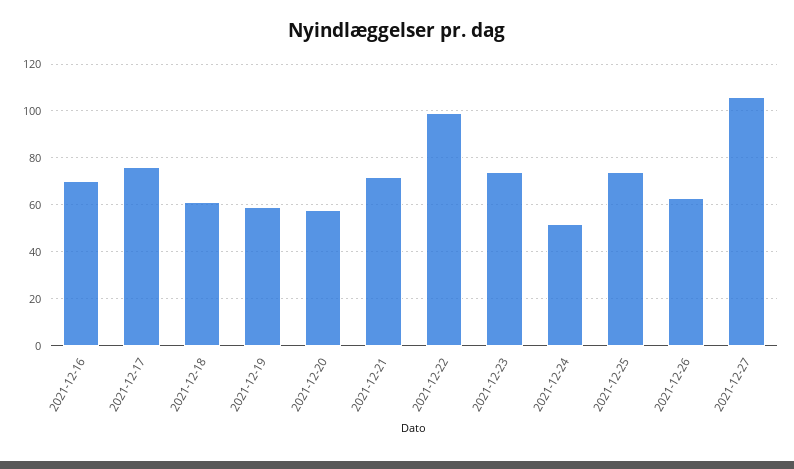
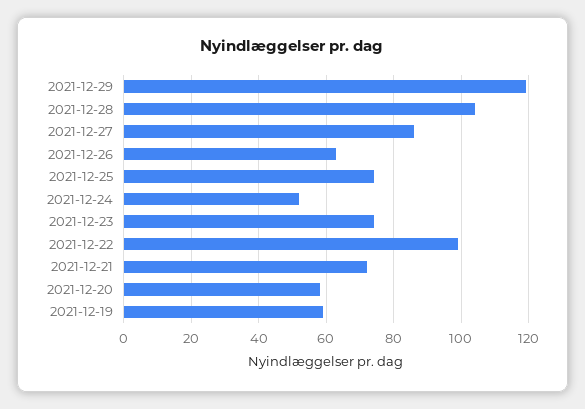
2021-12-16: 70 -> none
2021-12-17: 75 -> none
2021-12-18: 60 -> none
2021-12-27: 105 -> 85
2021-12-29: none -> 120
2021-12-28: none -> 105

